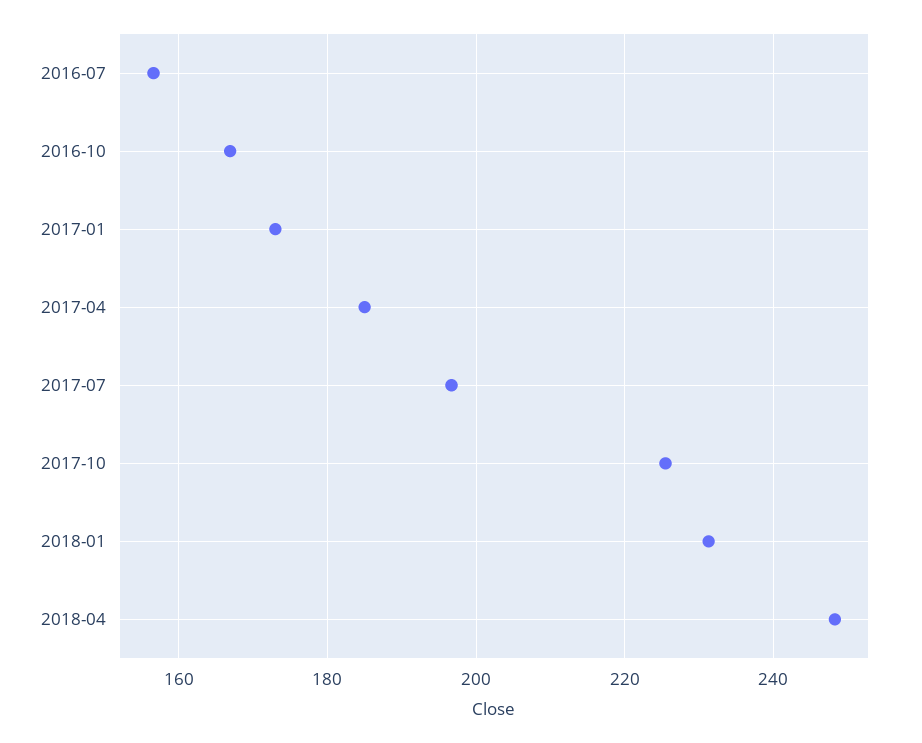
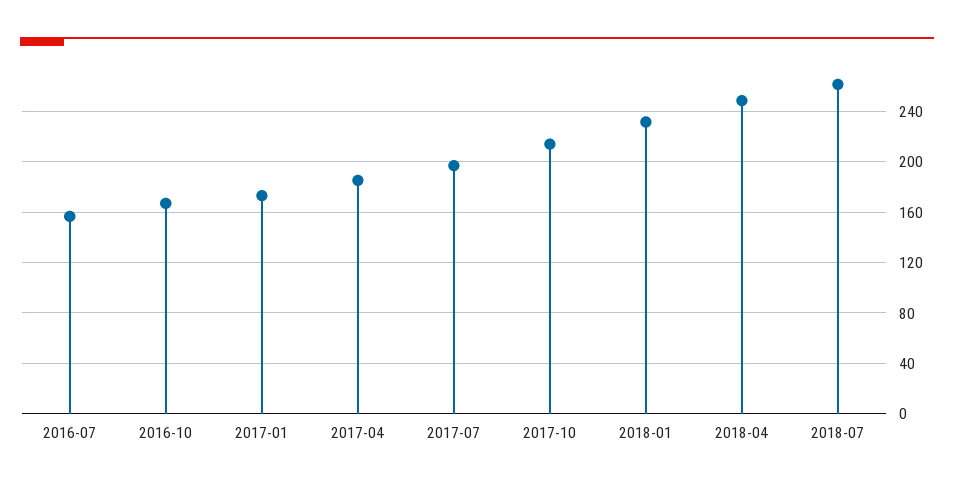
2017-10: 226 -> 215
2018-07: none -> 260

